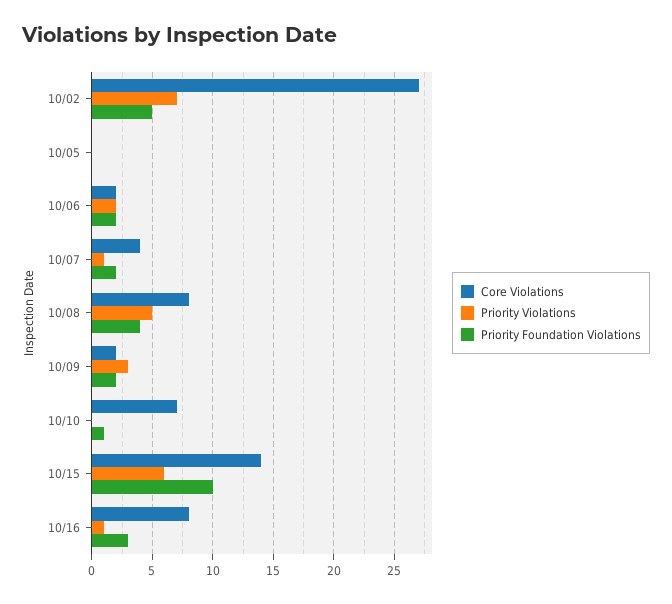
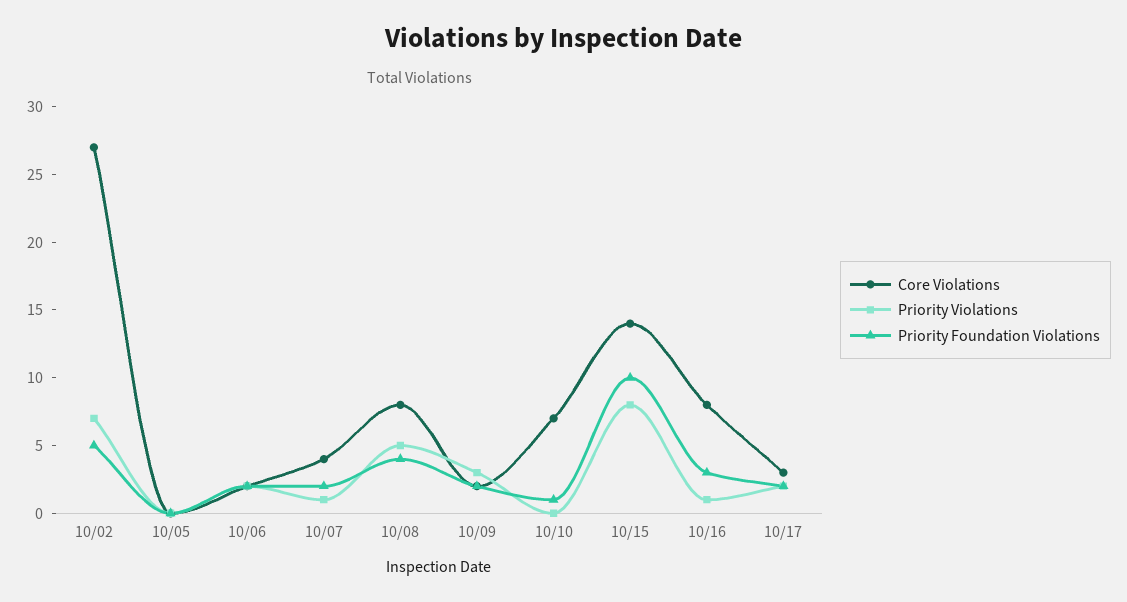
Priority Violations, 10/15: 6 -> 8
Core Violations, 10/17: none -> 3
Priority Violations, 10/17: none -> 2
Priority Foundation Violations, 10/17: none -> 2

